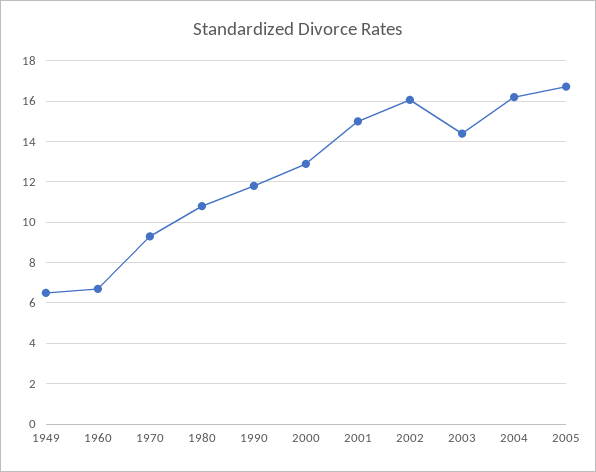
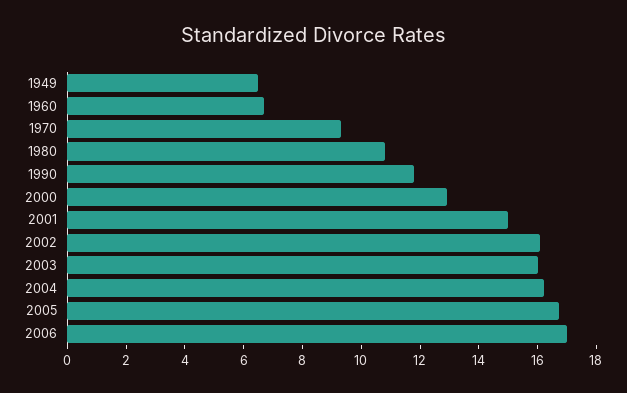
2003: 14.5 -> 16
2006: none -> 17

